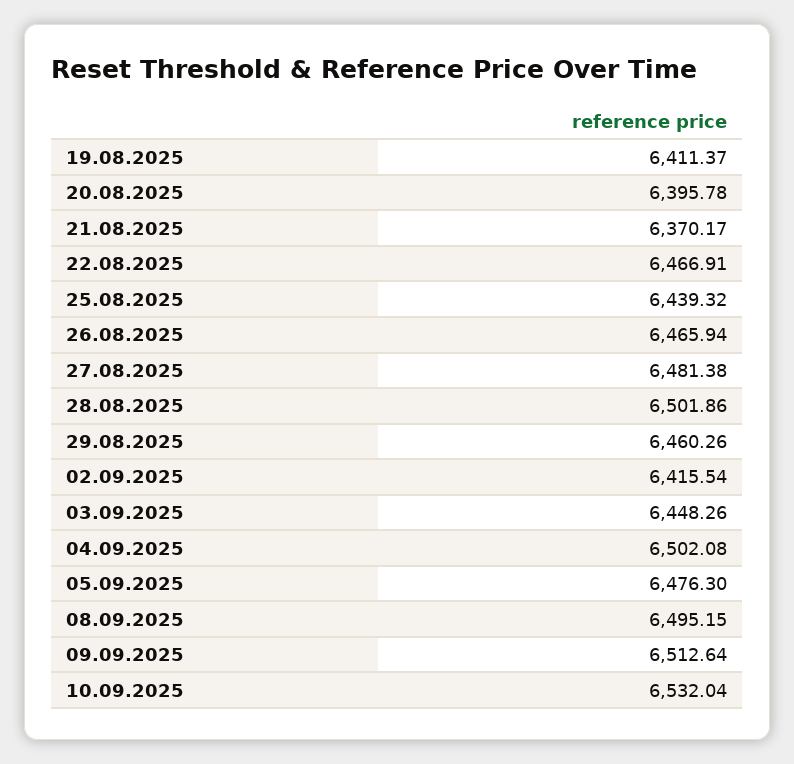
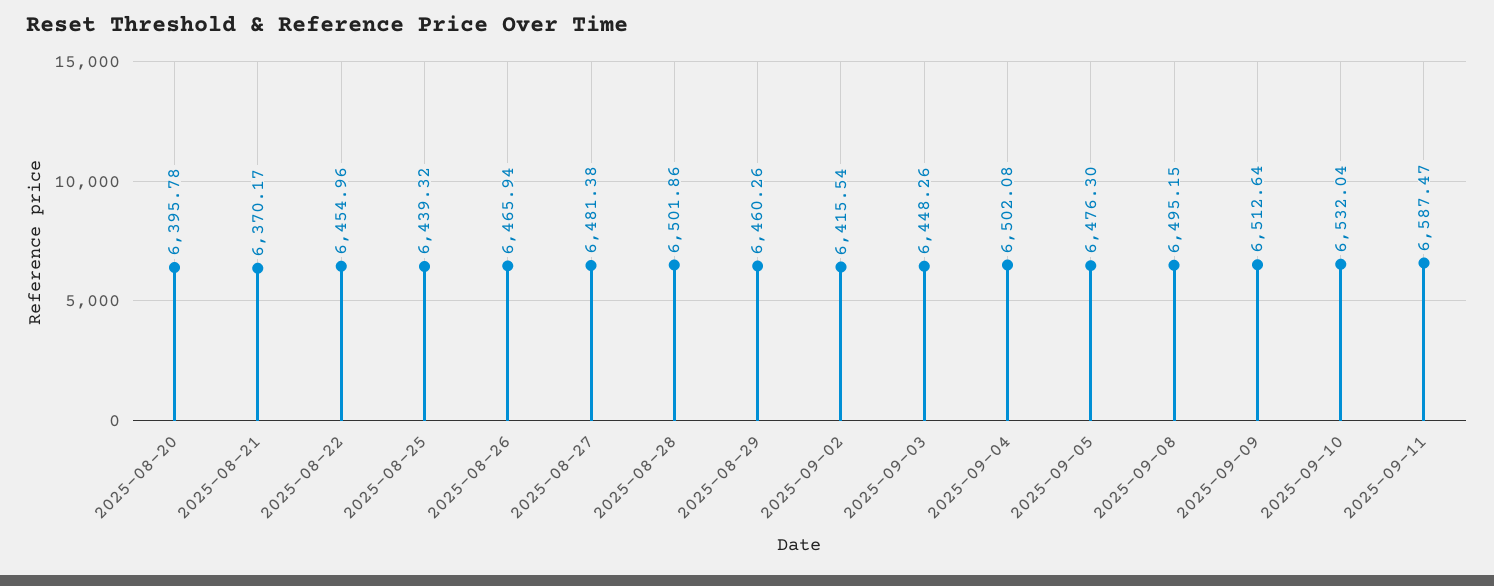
19.08.2025: 6411.37 -> none
22.08.2025: 6466.91 -> 6454.96
2025-09-11: none -> 6587.47

